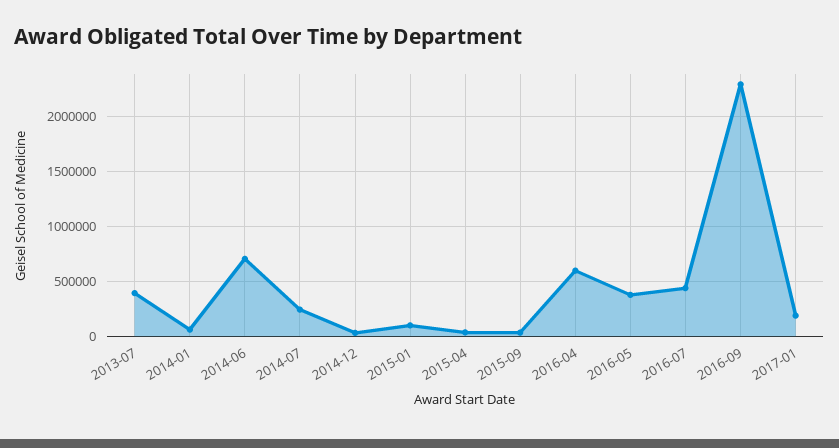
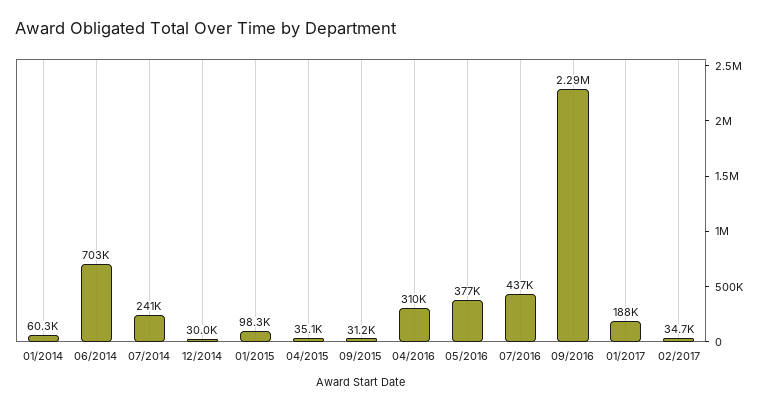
2013-07: 400000 -> none
2016-04: 600000 -> 310000
02/2017: none -> 34700

